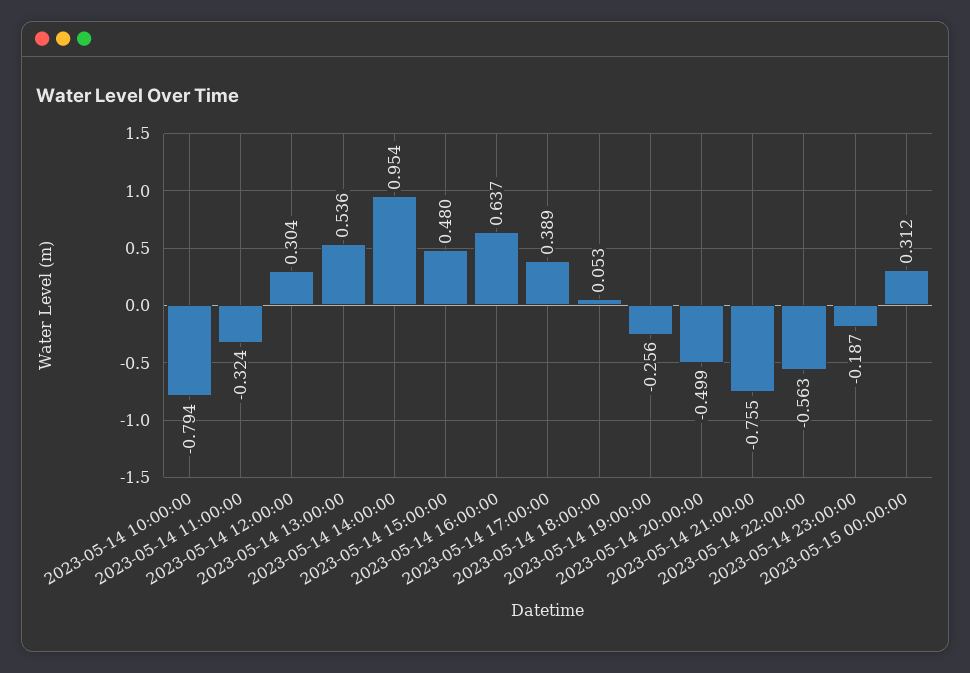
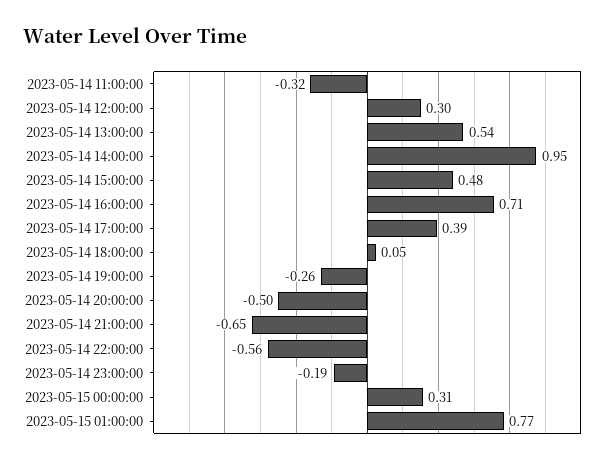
2023-05-14 10:00:00: -0.794 -> none
2023-05-14 16:00:00: 0.637 -> 0.71
2023-05-14 21:00:00: -0.755 -> -0.65
2023-05-15 01:00:00: none -> 0.77

